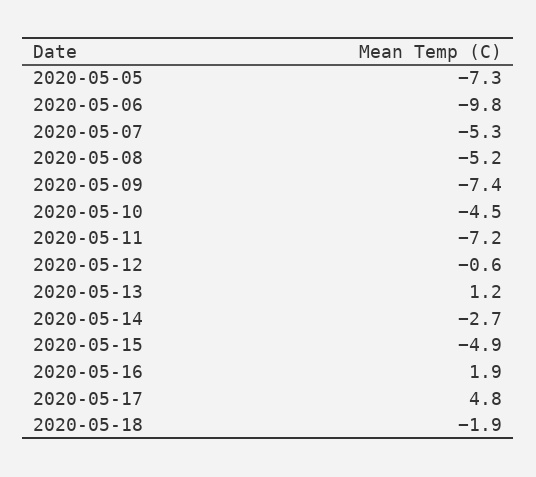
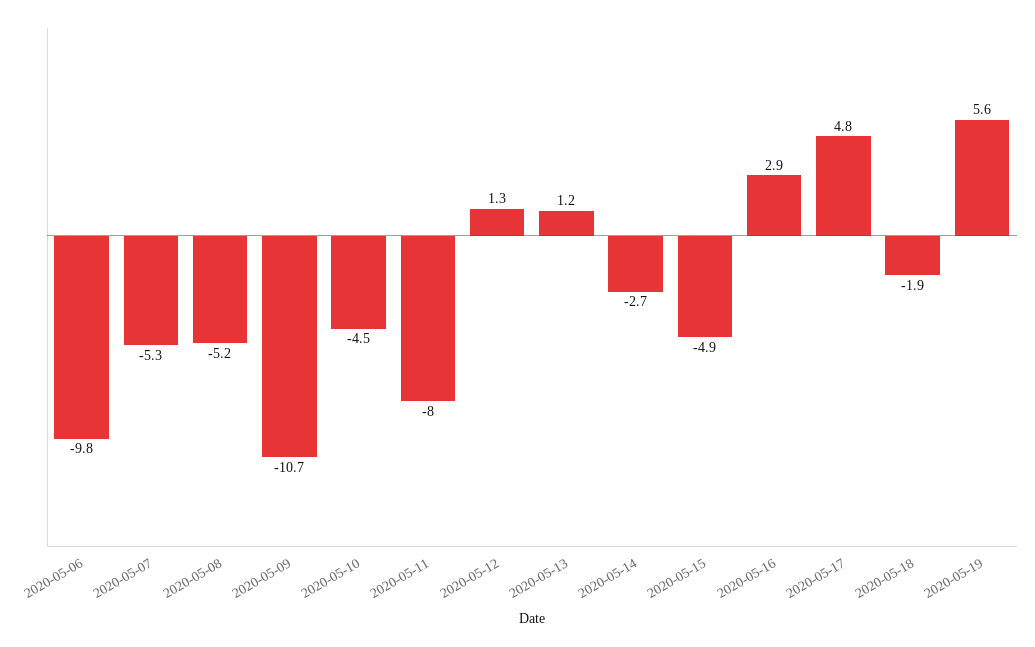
2020-05-05: -7.3 -> none
2020-05-09: -7.4 -> -10.7
2020-05-11: -7.2 -> -8
2020-05-12: -0.6 -> 1.3
2020-05-16: 1.9 -> 2.9
2020-05-19: none -> 5.6

